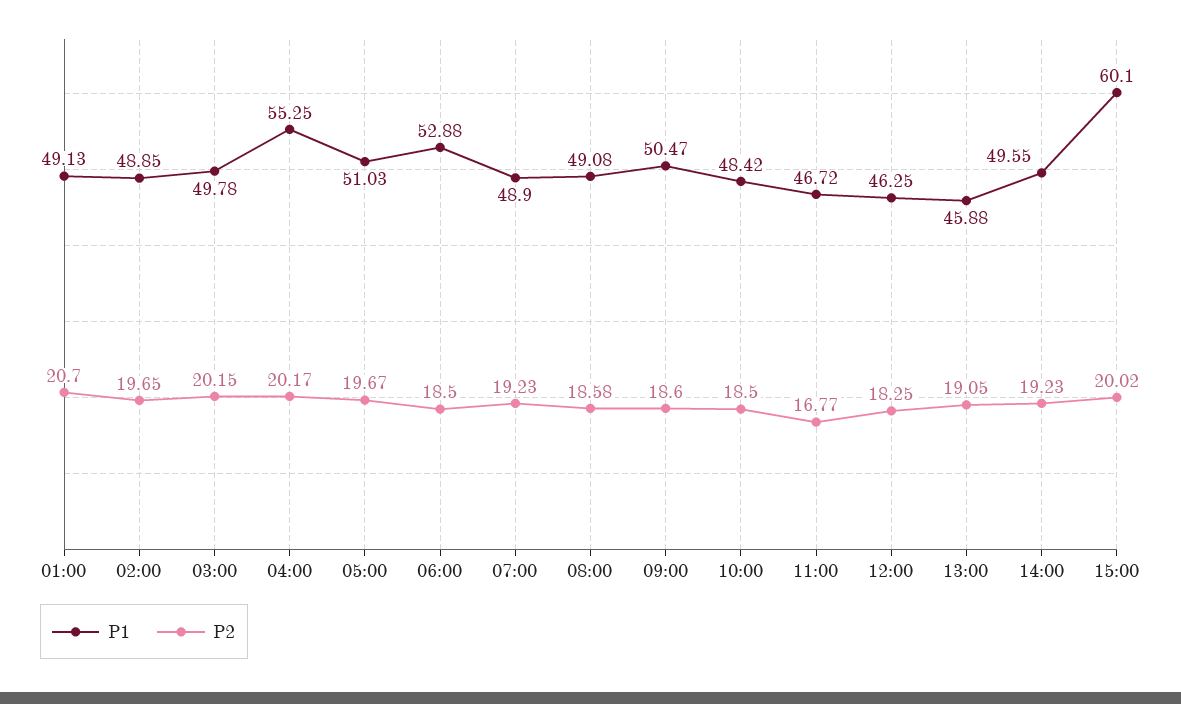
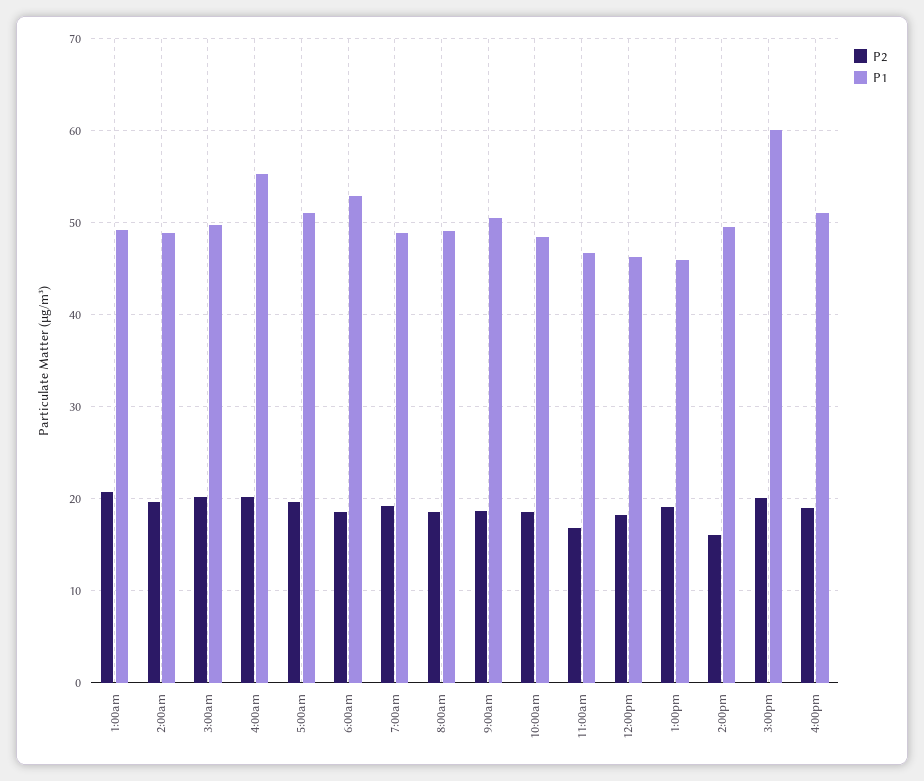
P2, 14:00: 19.23 -> 16
P2, 4:00pm: none -> 19
P1, 4:00pm: none -> 51

